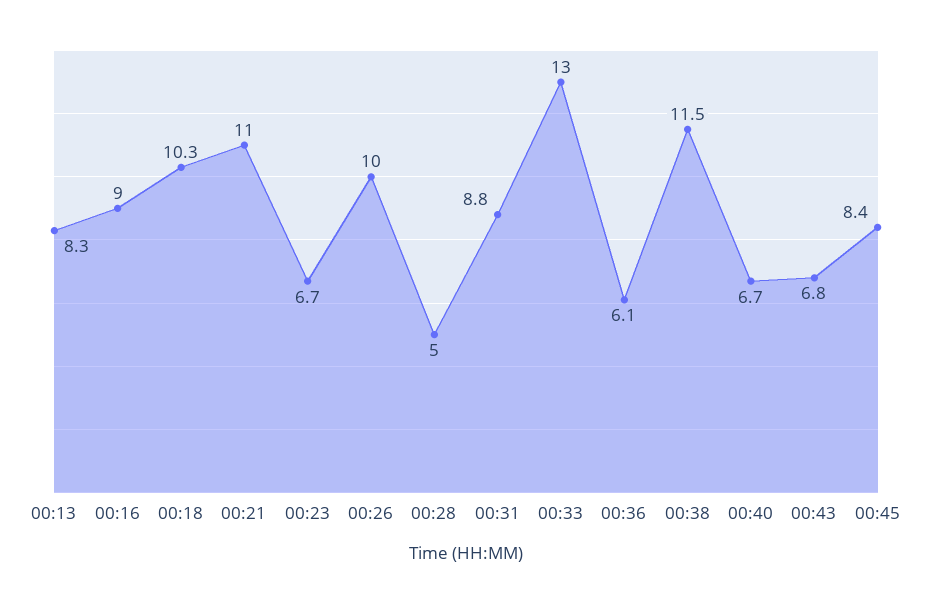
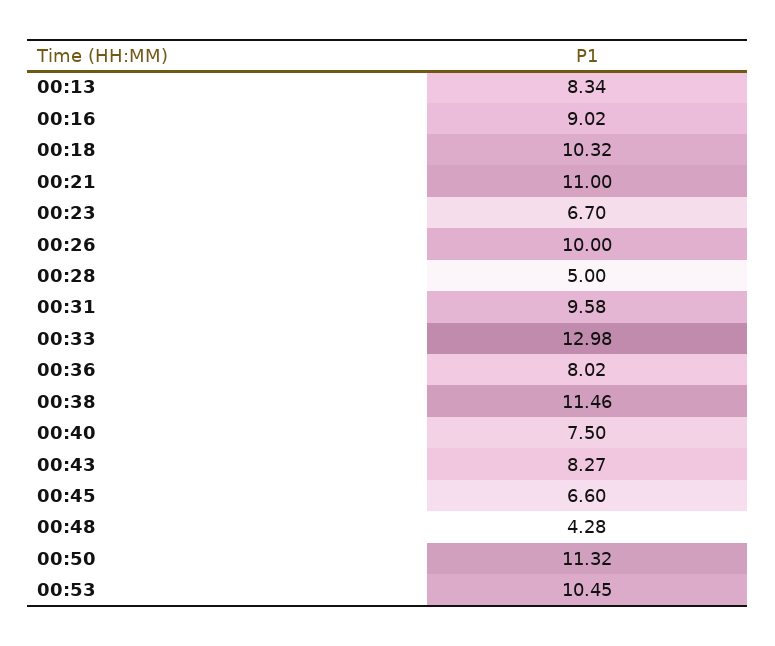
00:31: 8.8 -> 9.58
00:36: 6.1 -> 8.02
00:40: 6.7 -> 7.5
00:43: 6.8 -> 8.27
00:45: 8.4 -> 6.6
00:48: none -> 4.28
00:50: none -> 11.32
00:53: none -> 10.45

